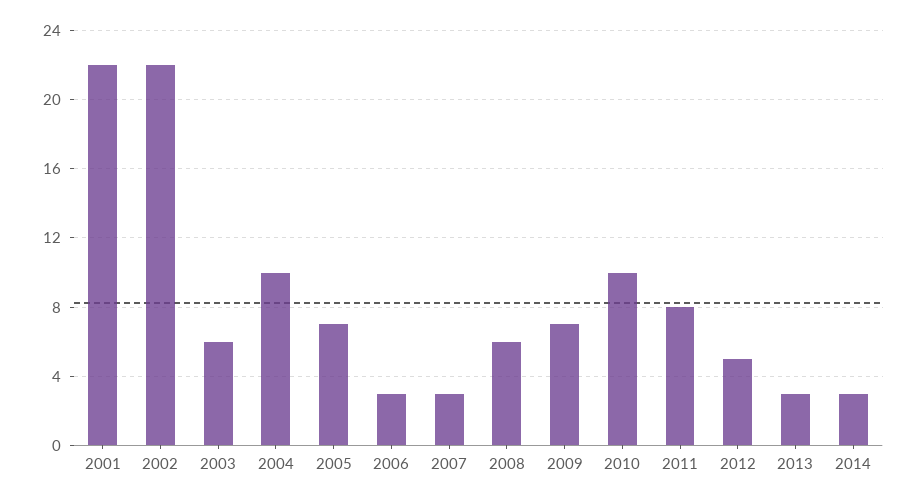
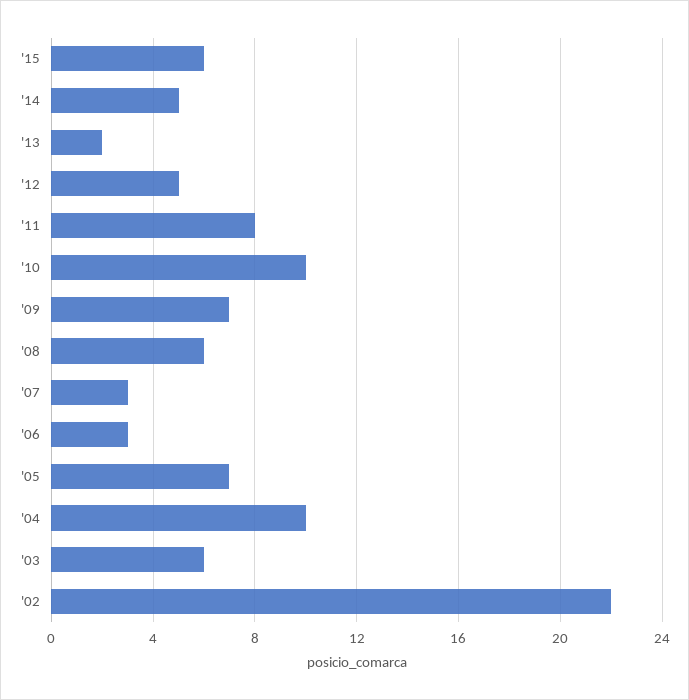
2001: 22 -> none
2013: 3 -> 2
2014: 3 -> 5
'15: none -> 6

